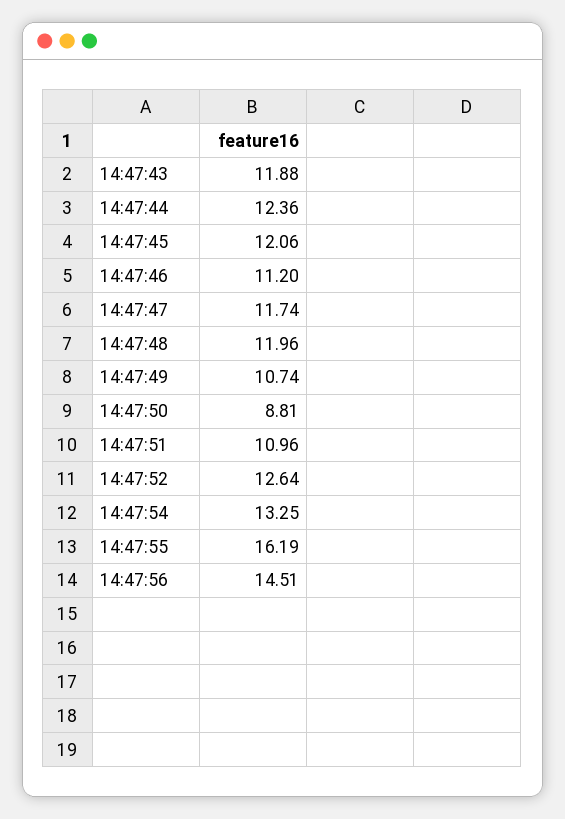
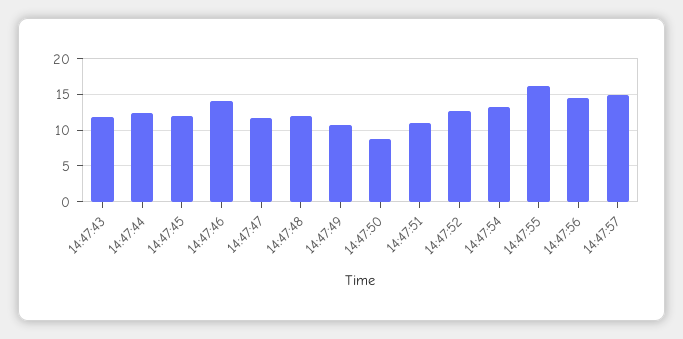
14:47:46: 11.2 -> 14
14:47:57: none -> 15

